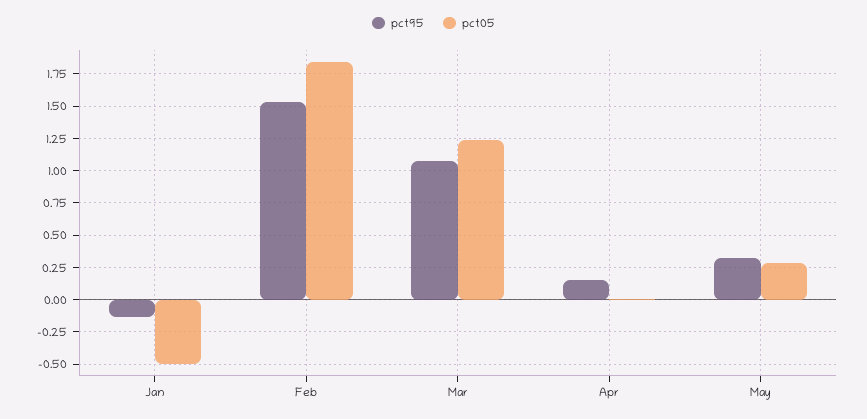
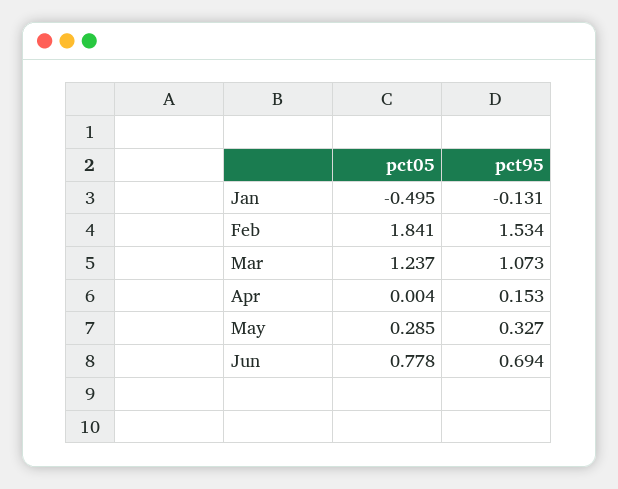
pct05, Jun: none -> 0.778
pct95, Jun: none -> 0.694

